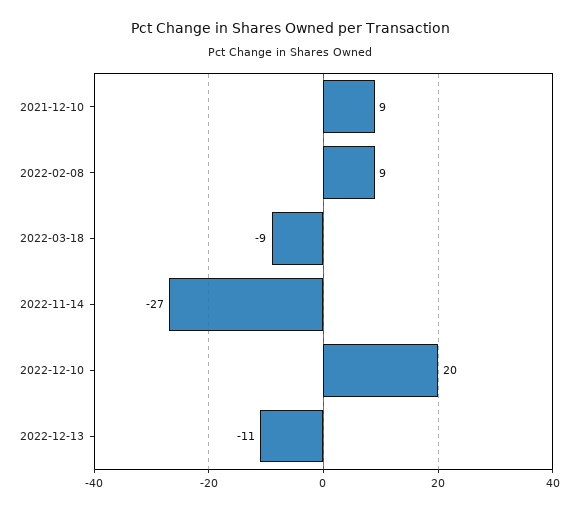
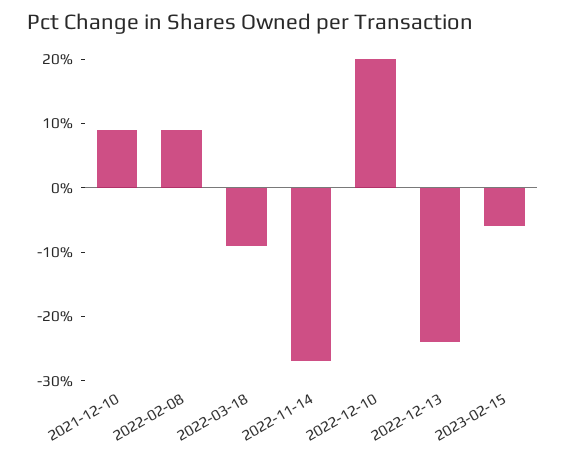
2022-12-13: -11 -> -25
2023-02-15: none -> -5

